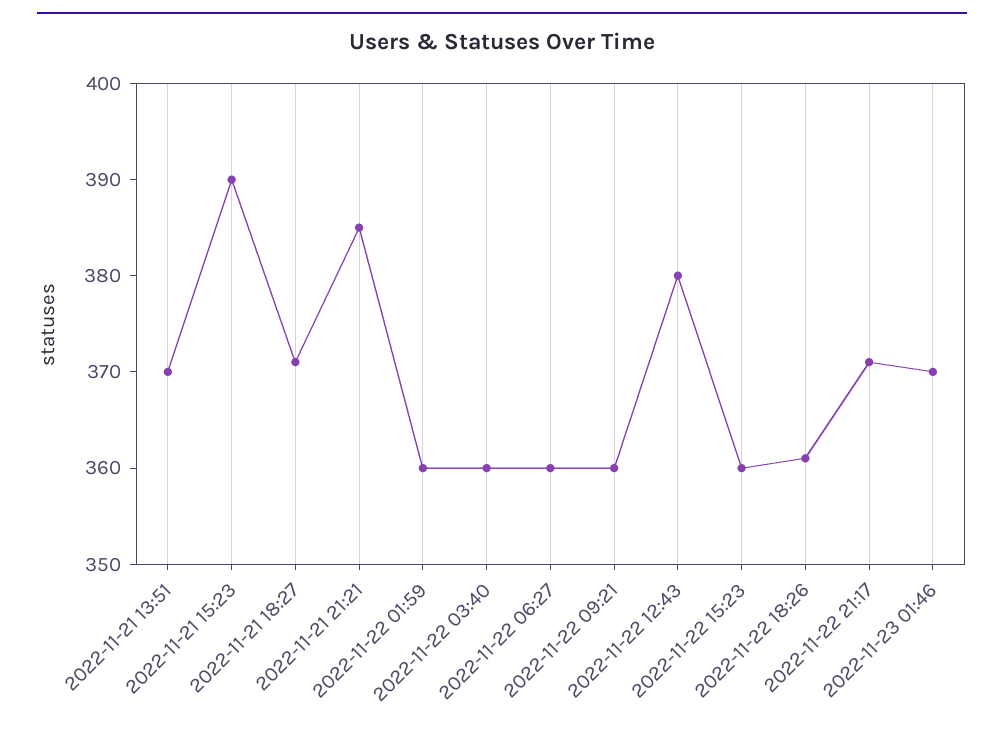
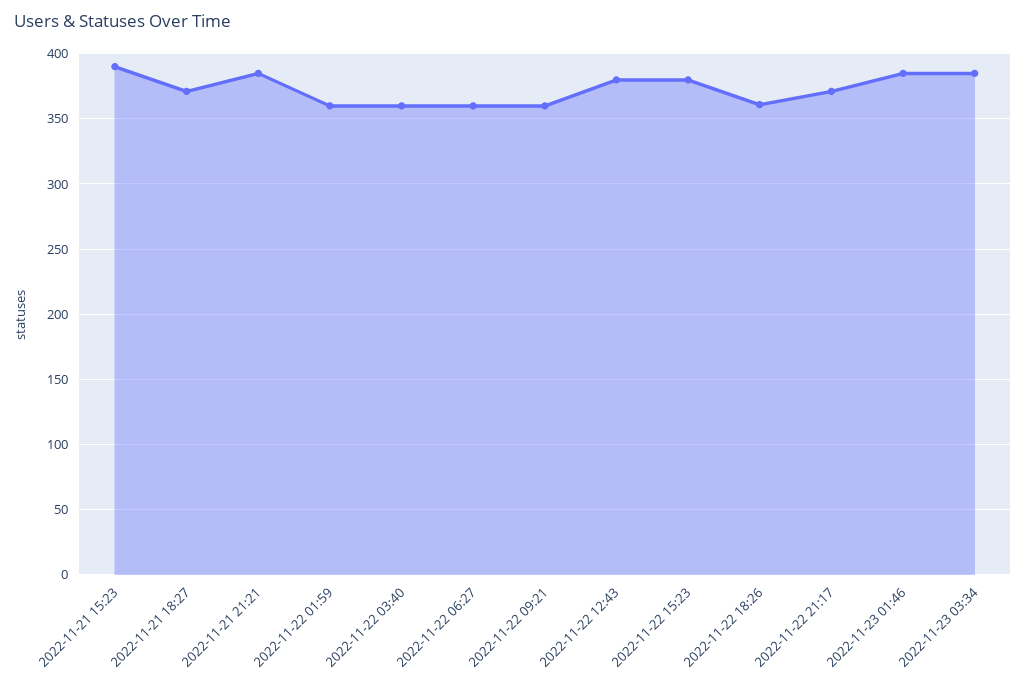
2022-11-21 13:51: 370 -> none
2022-11-22 15:23: 360 -> 380
2022-11-23 01:46: 370 -> 385
2022-11-23 03:34: none -> 385

